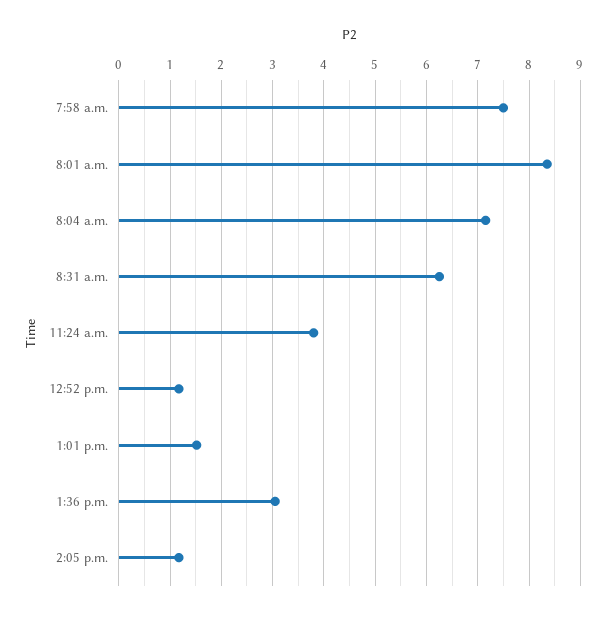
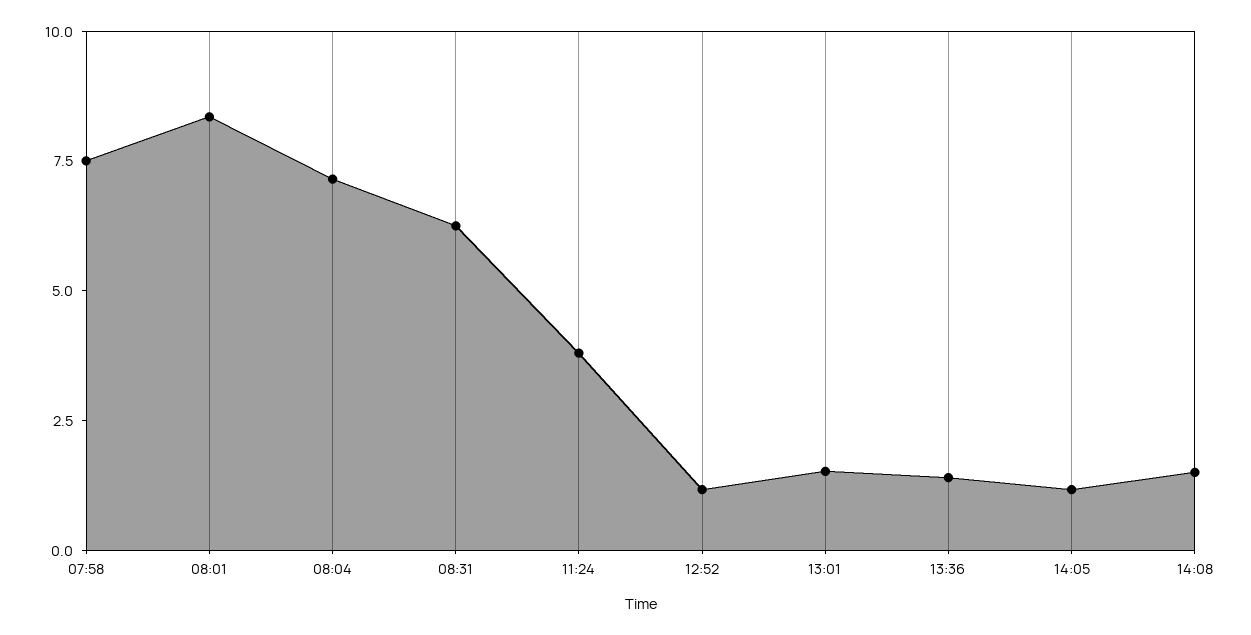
1:36 p.m.: 3 -> 1.5
14:08: none -> 1.5

